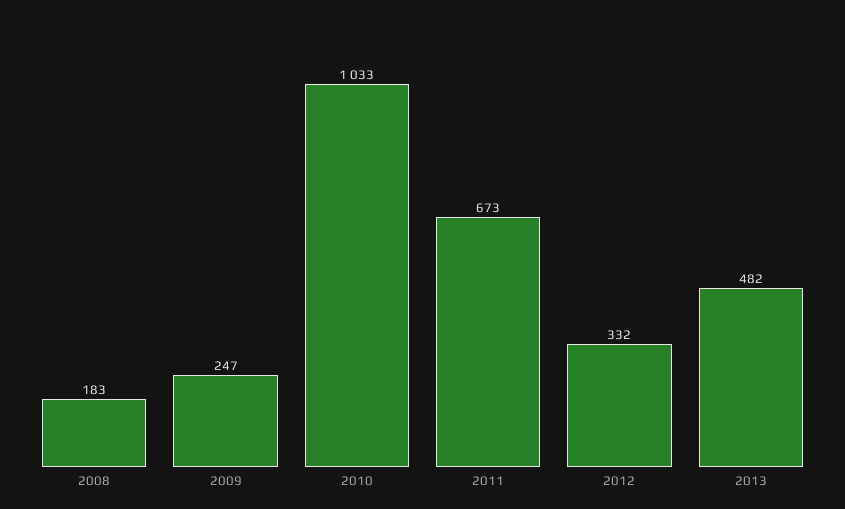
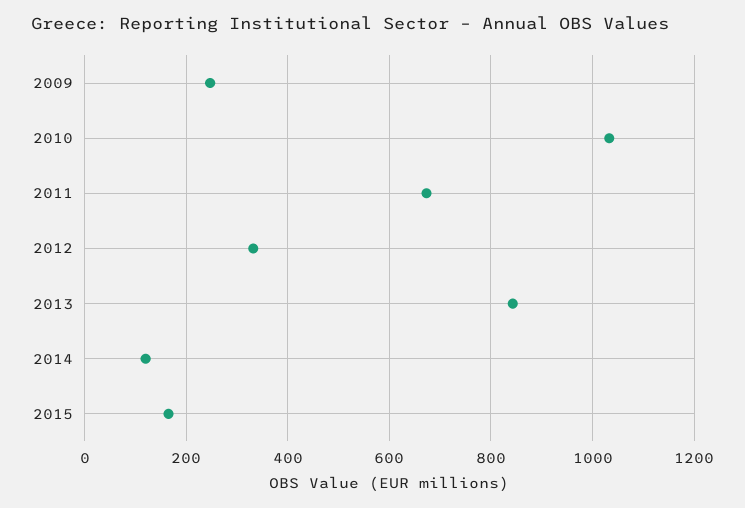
2008: 183 -> none
2013: 482 -> 840
2014: none -> 120
2015: none -> 160

